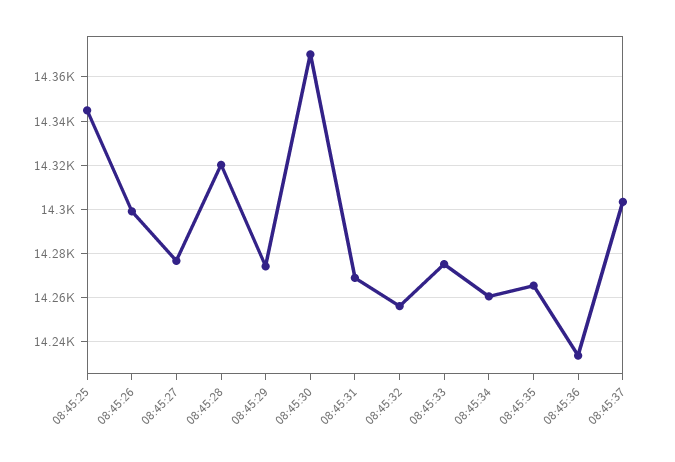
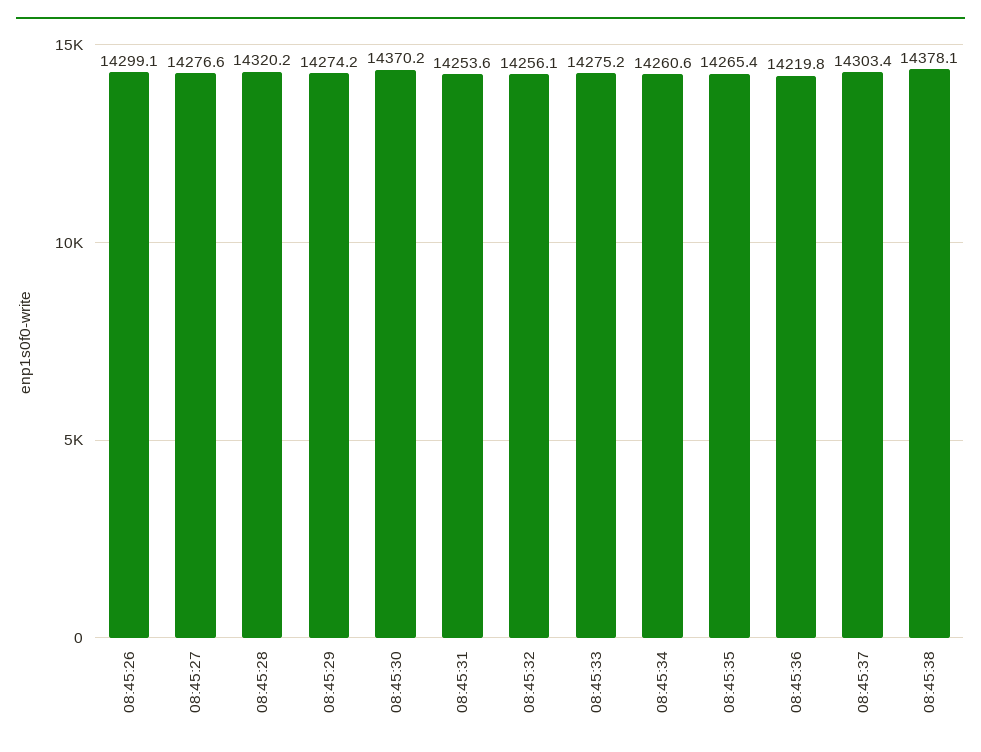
08:45:25: 14345 -> none
08:45:31: 14270 -> 14253.6
08:45:36: 14235 -> 14219.8
08:45:38: none -> 14378.1

